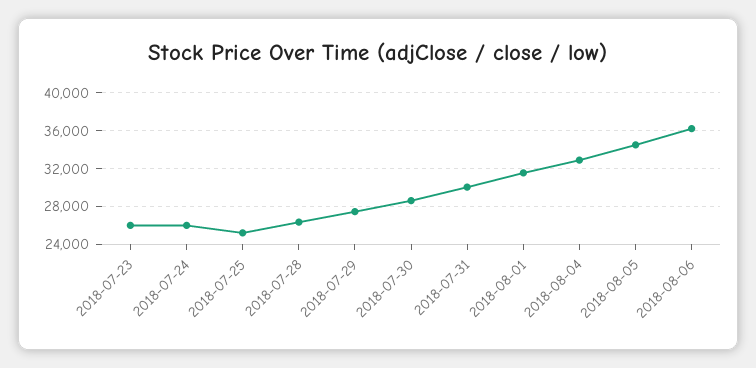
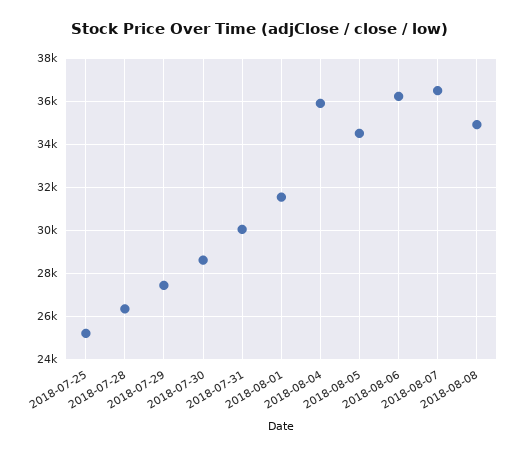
2018-07-23: 26000 -> none
2018-07-24: 26000 -> none
2018-08-04: 33000 -> 36000
2018-08-07: none -> 36500
2018-08-08: none -> 35000

